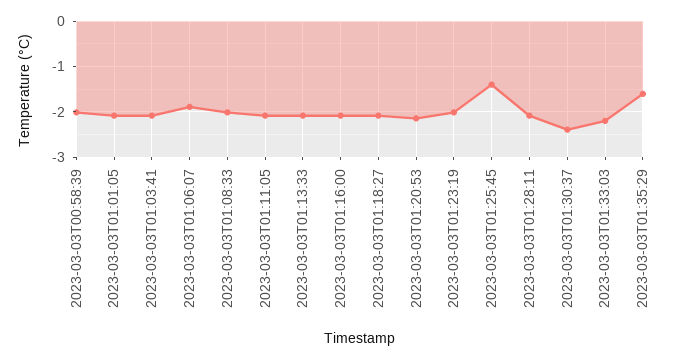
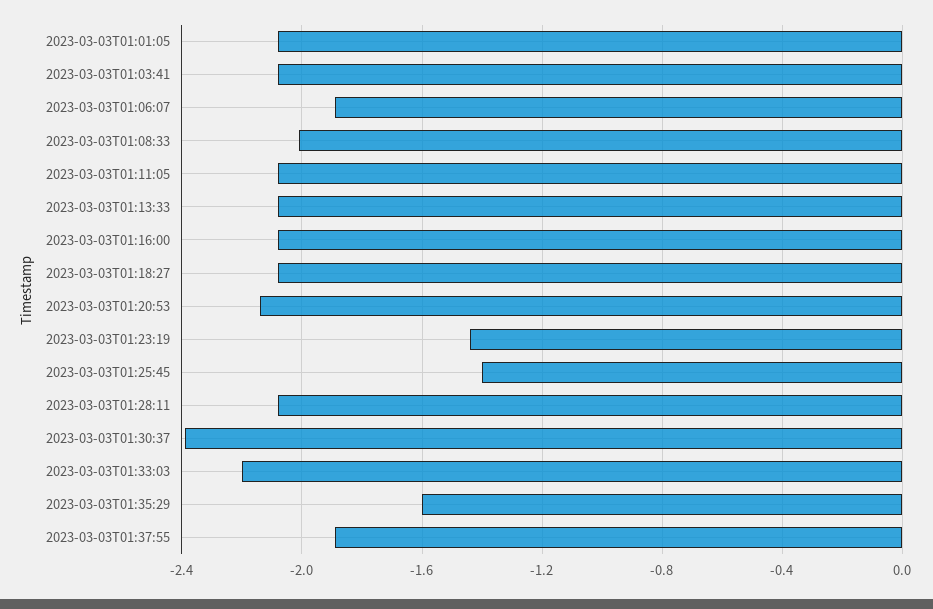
2023-03-03T00:58:39: -2 -> none
2023-03-03T01:23:19: -2 -> -1.45
2023-03-03T01:37:55: none -> -1.9

